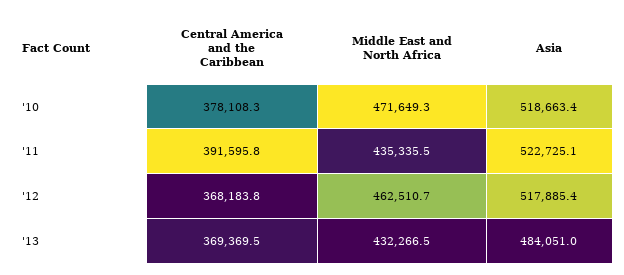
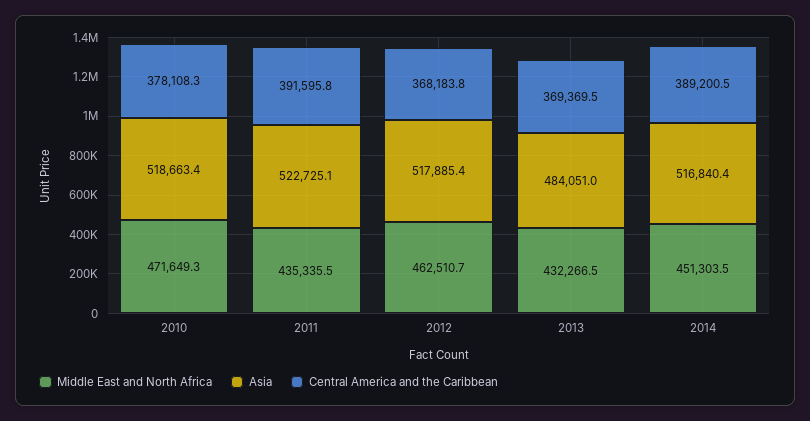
Middle East and North Africa, 2014: none -> 451303.5
Asia, 2014: none -> 516840.4
Central America and the Caribbean, 2014: none -> 389200.5

